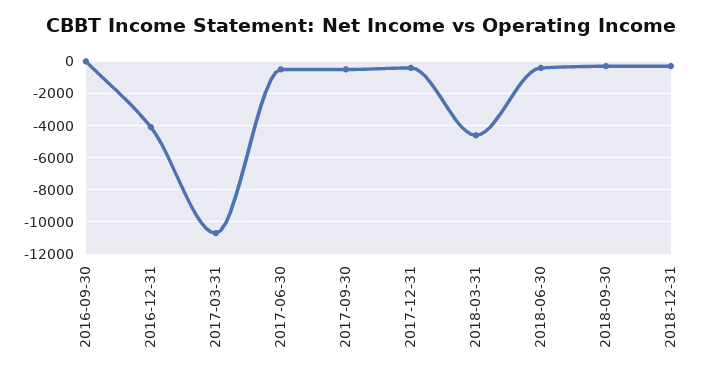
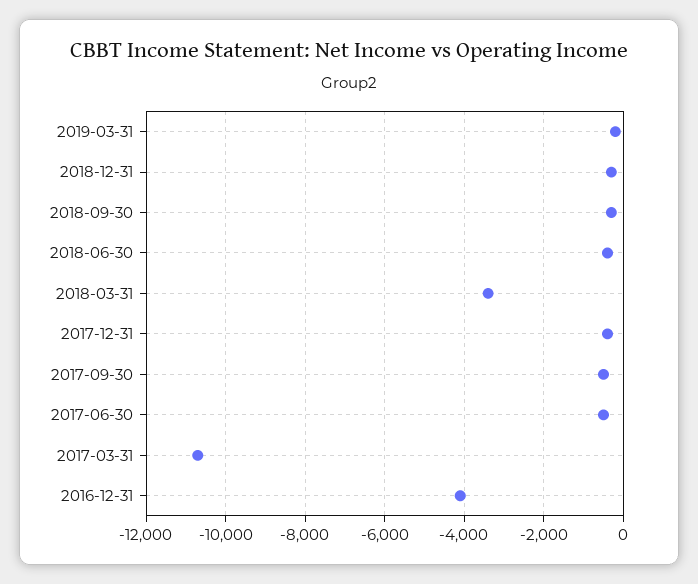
2016-09-30: 0 -> none
2018-03-31: -4500 -> -3400
2019-03-31: none -> -200

